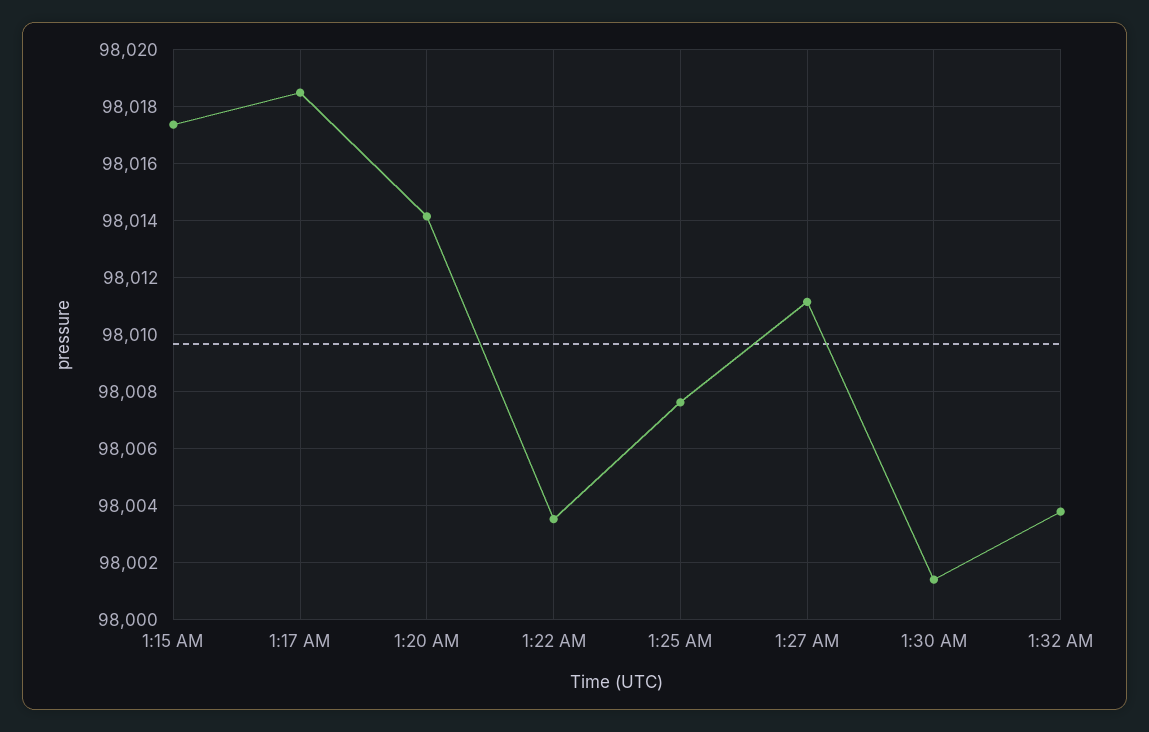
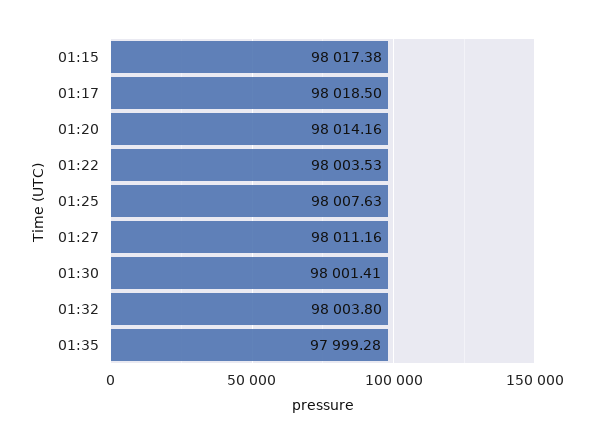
01:35: none -> 97999.28

